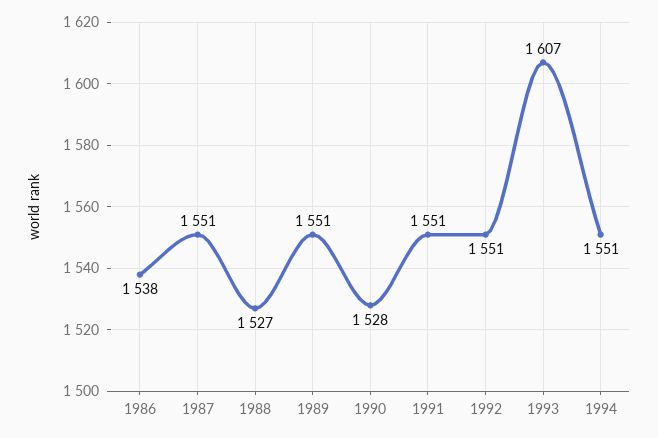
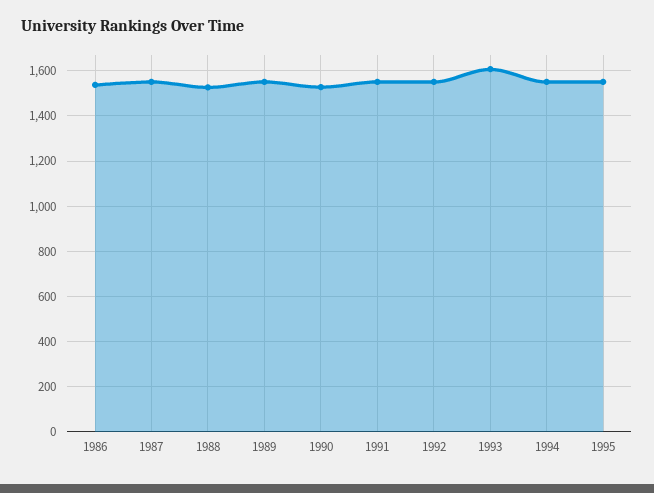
1995: none -> 1550

